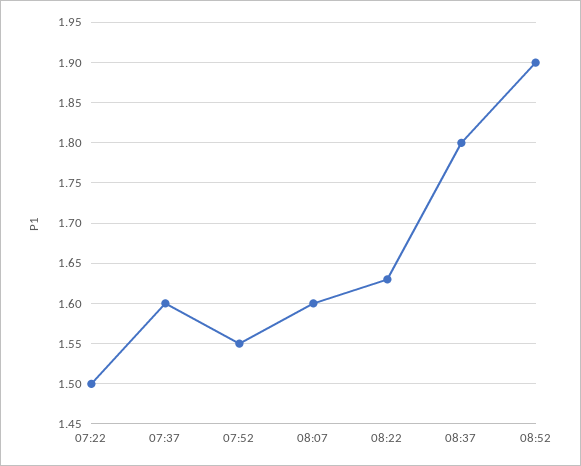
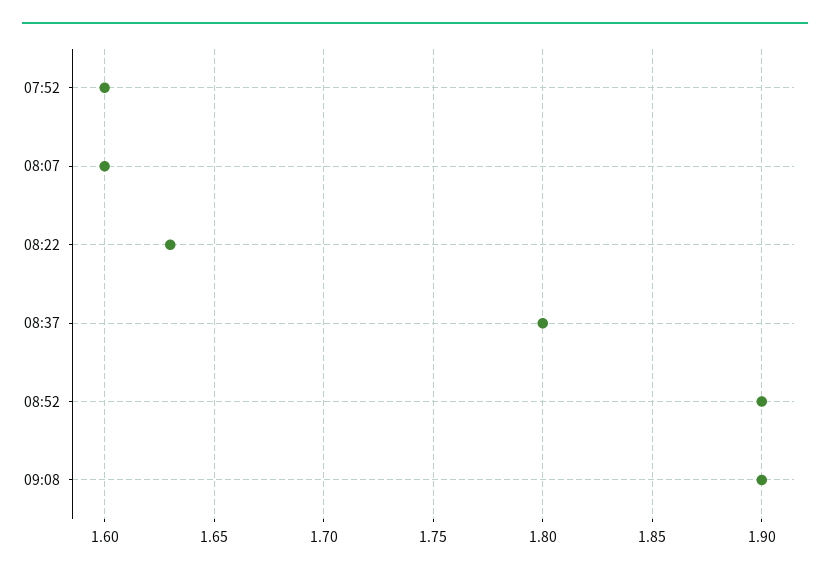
07:22: 1.5 -> none
07:37: 1.6 -> none
07:52: 1.55 -> 1.6
09:08: none -> 1.9

